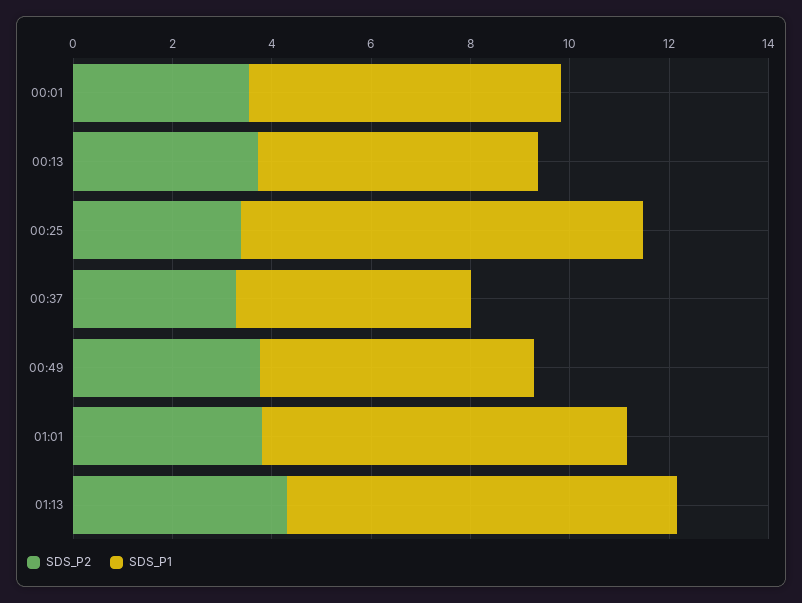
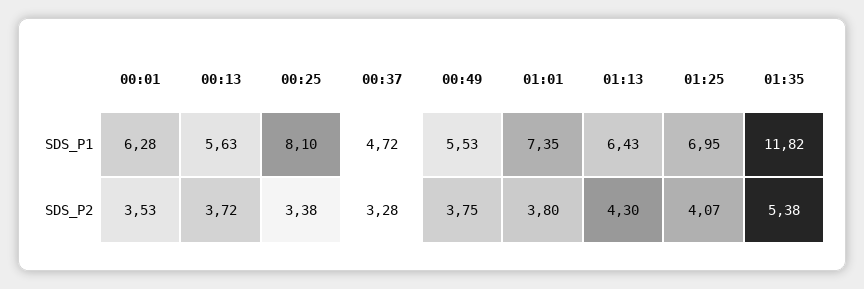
SDS_P1, 01:13: 8 -> 6.43
SDS_P1, 01:25: none -> 6.95
SDS_P1, 01:35: none -> 11.82
SDS_P2, 01:25: none -> 4.07
SDS_P2, 01:35: none -> 5.38

